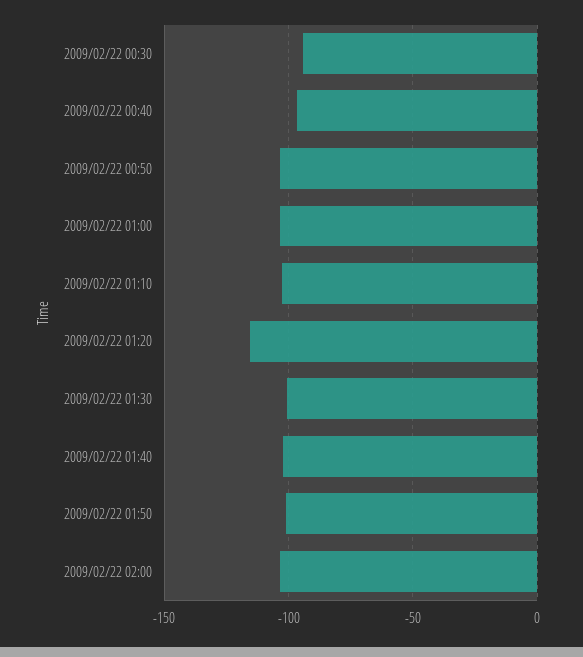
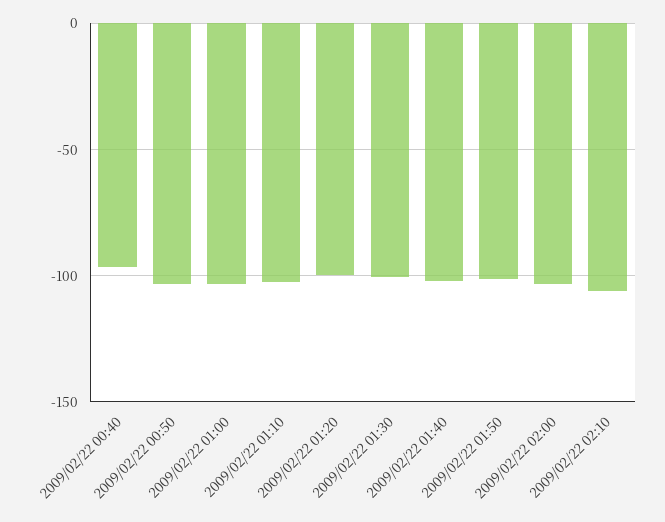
2009/02/22 00:30: -95 -> none
2009/02/22 01:20: -115 -> -100
2009/02/22 02:10: none -> -105

